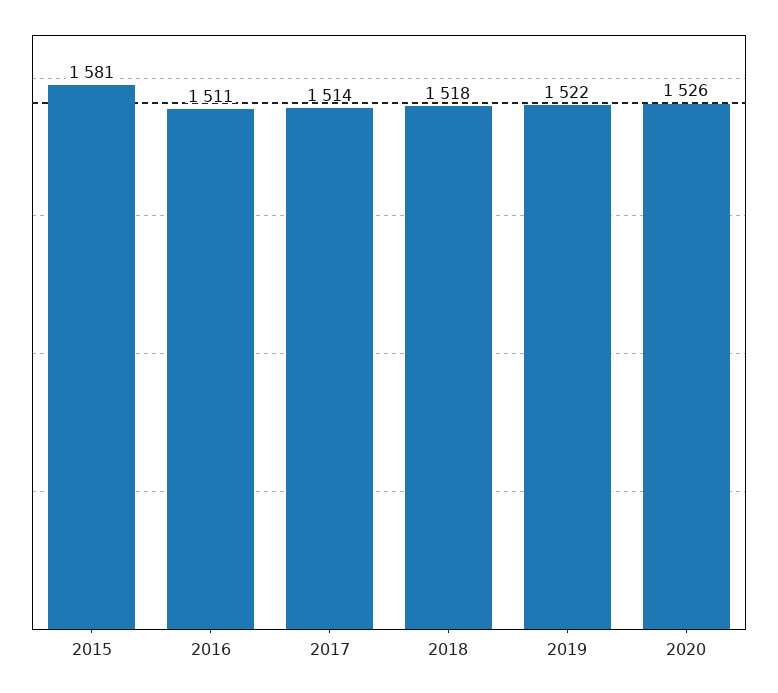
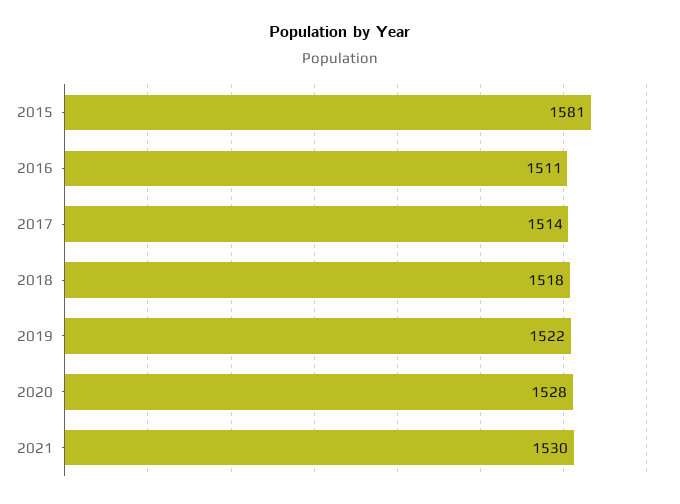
2020: 1526 -> 1528
2021: none -> 1530

